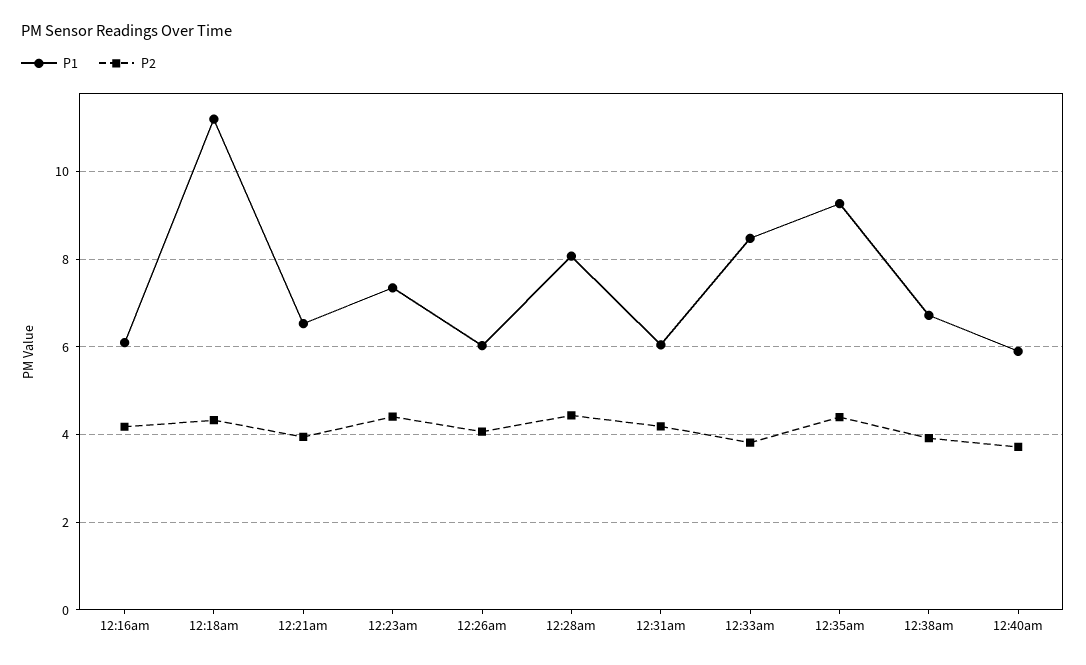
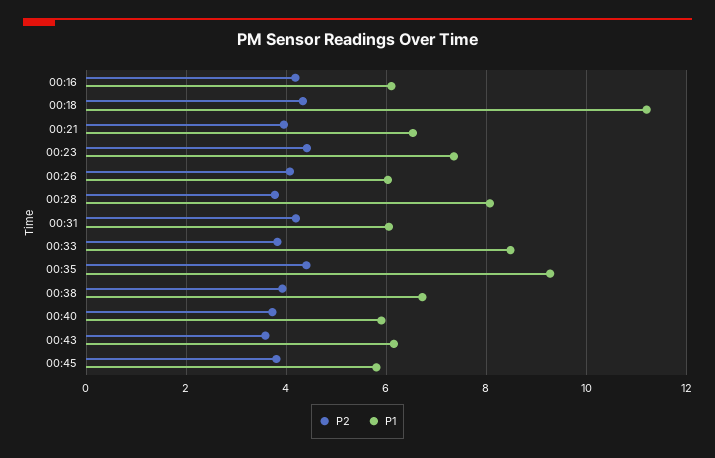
P2, 12:28am: 4.4 -> 3.8
P2, 00:43: none -> 3.6
P1, 00:43: none -> 6.2
P2, 00:45: none -> 3.8
P1, 00:45: none -> 5.8

